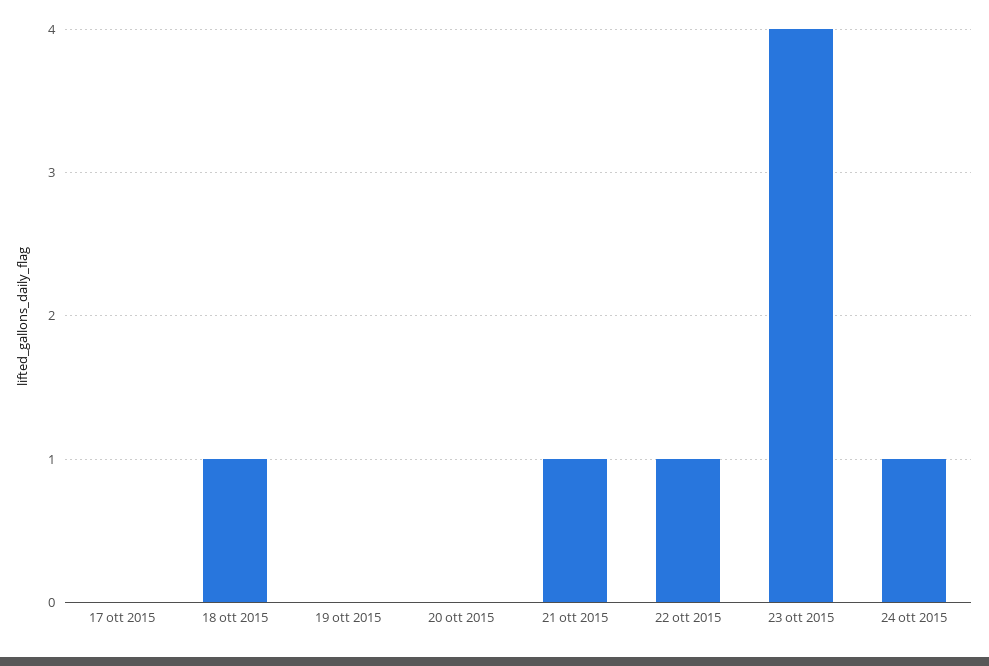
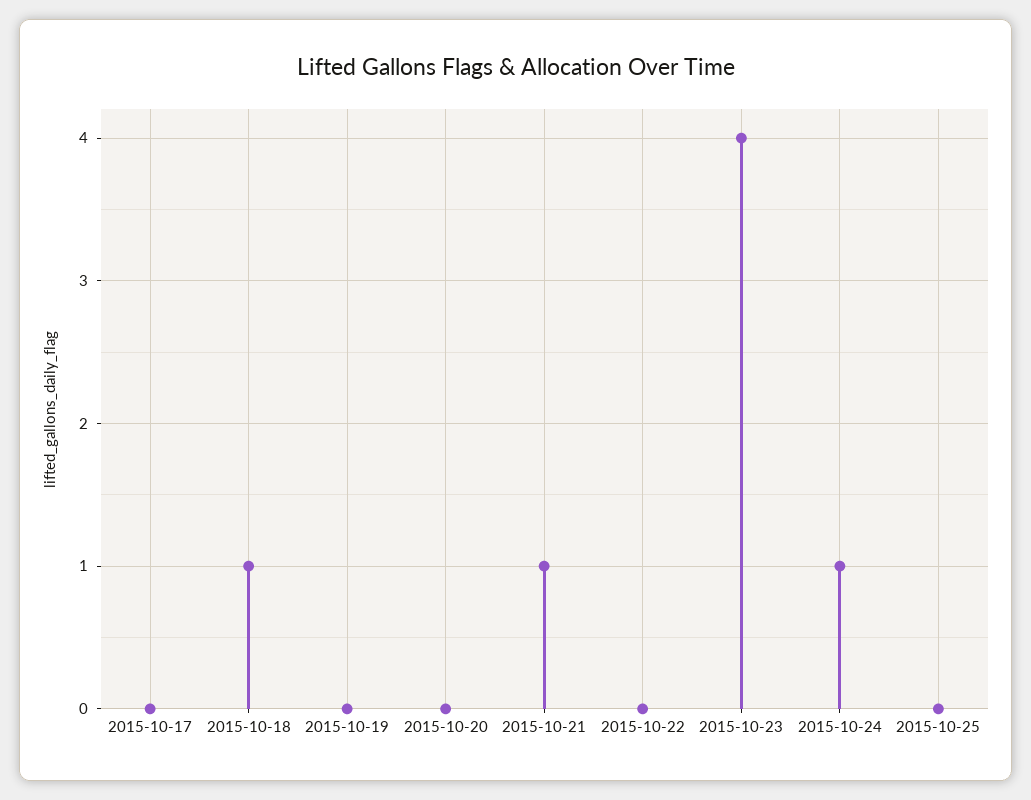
22 ott 2015: 1 -> 0
2015-10-25: none -> 0

